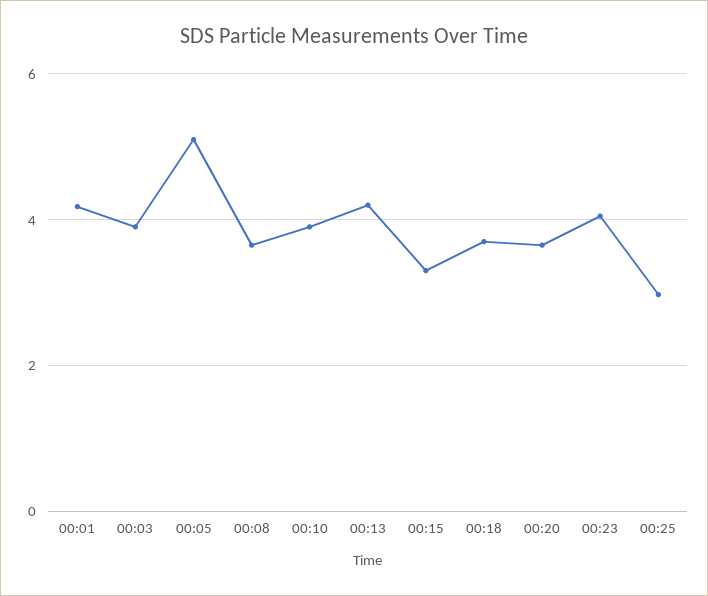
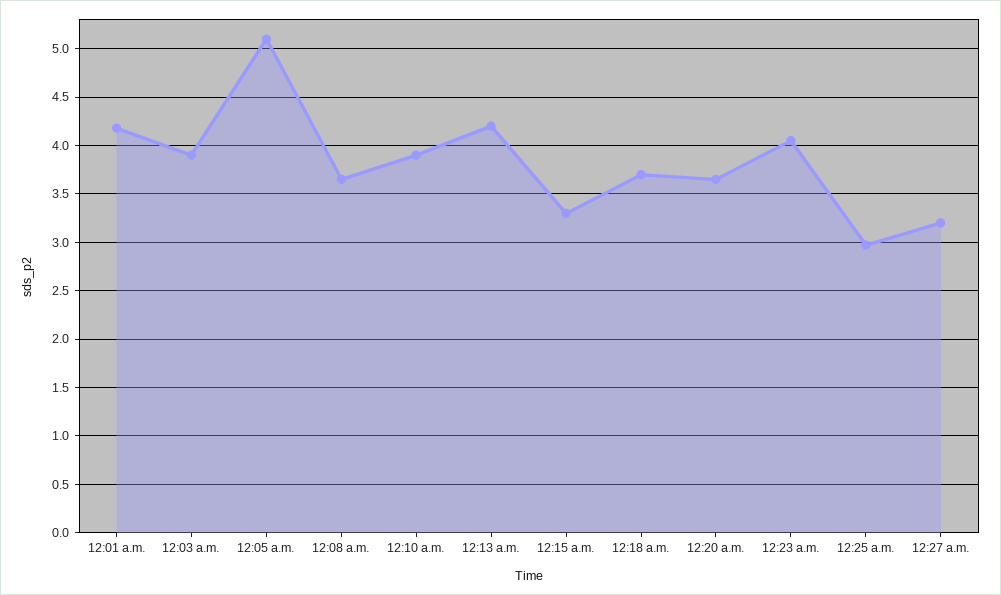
12:27 a.m.: none -> 3.2

